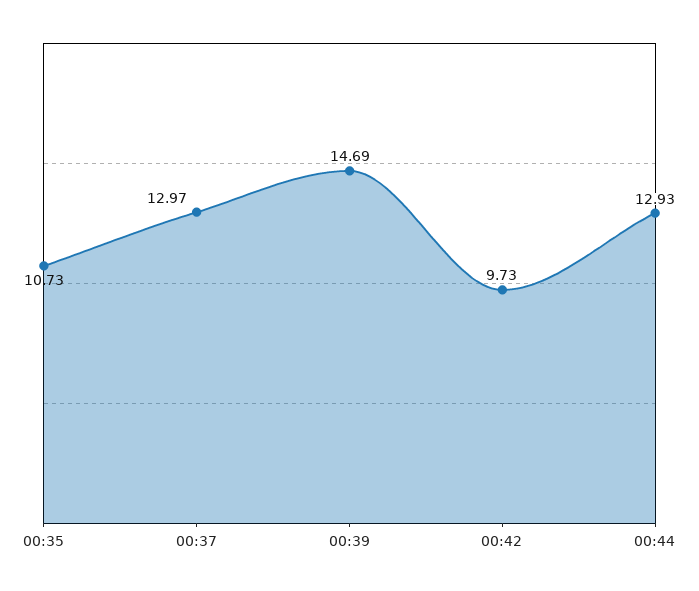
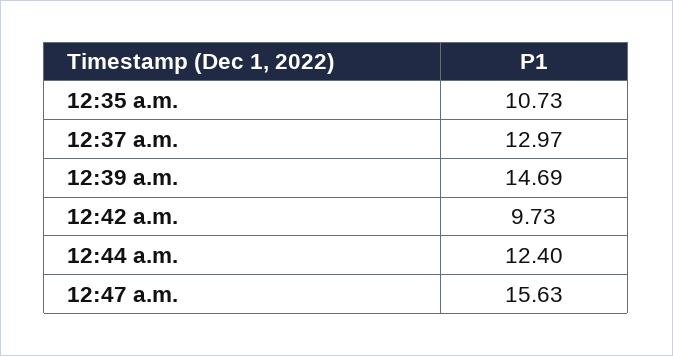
00:44: 12.93 -> 12.4
12:47 a.m.: none -> 15.63

